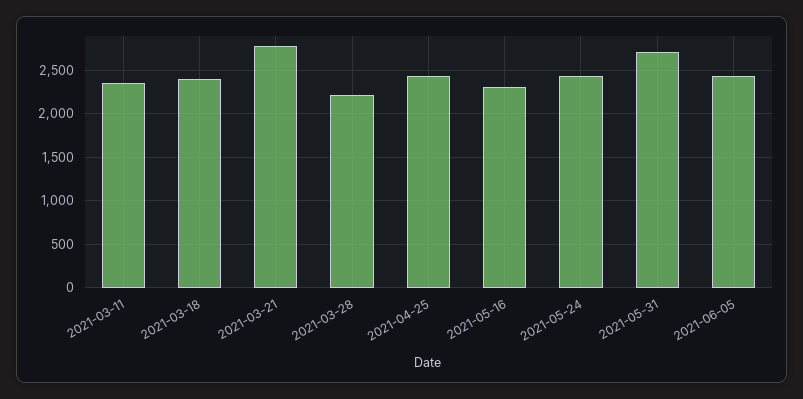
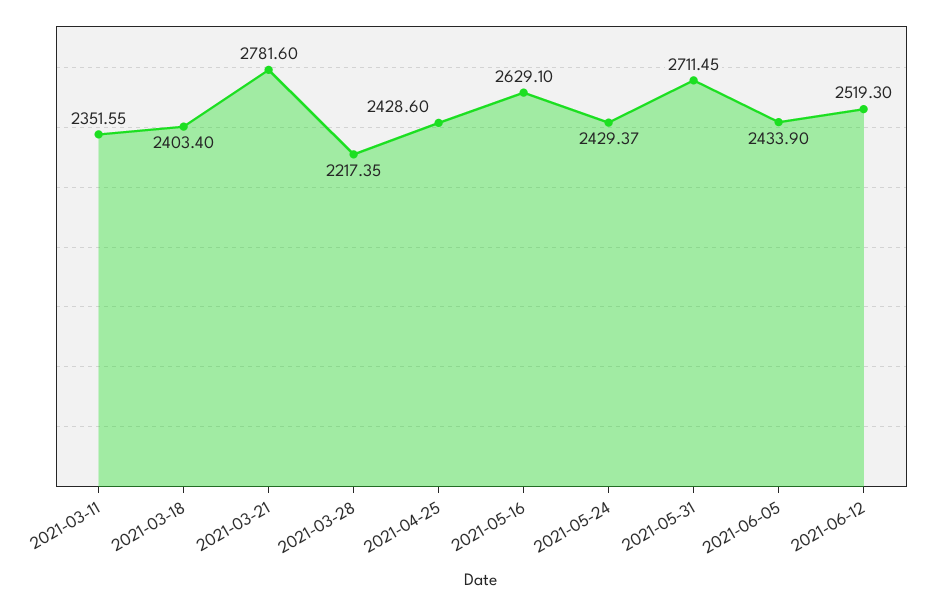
2021-05-16: 2300 -> 2629.1
2021-06-12: none -> 2519.3

